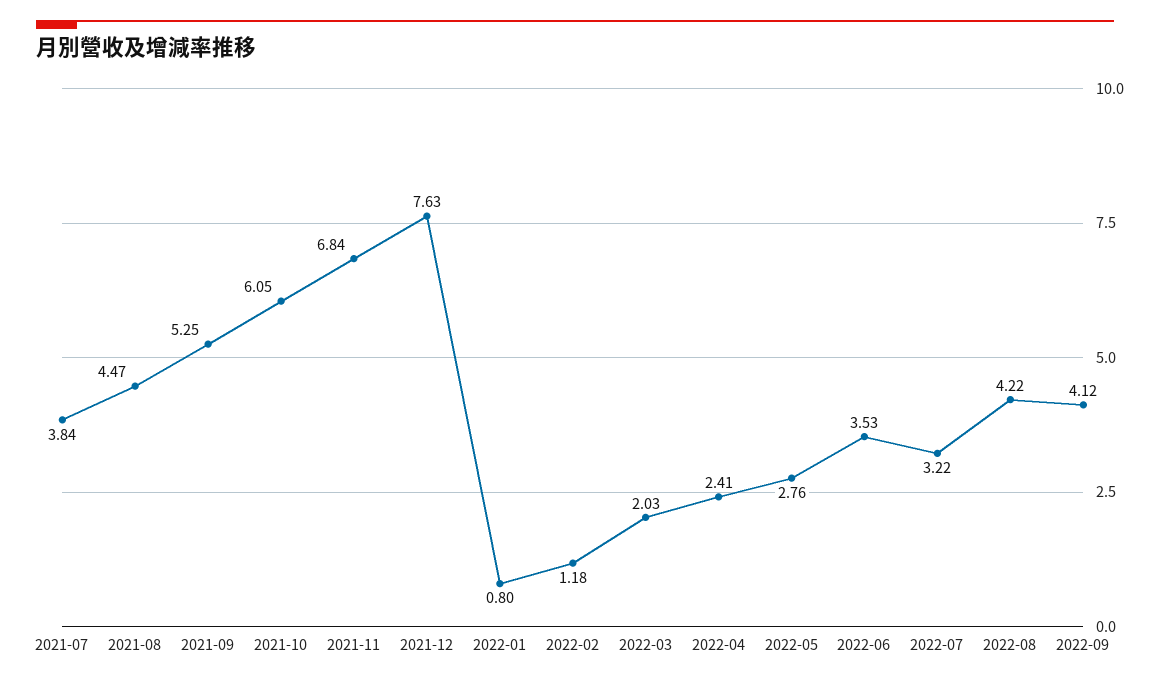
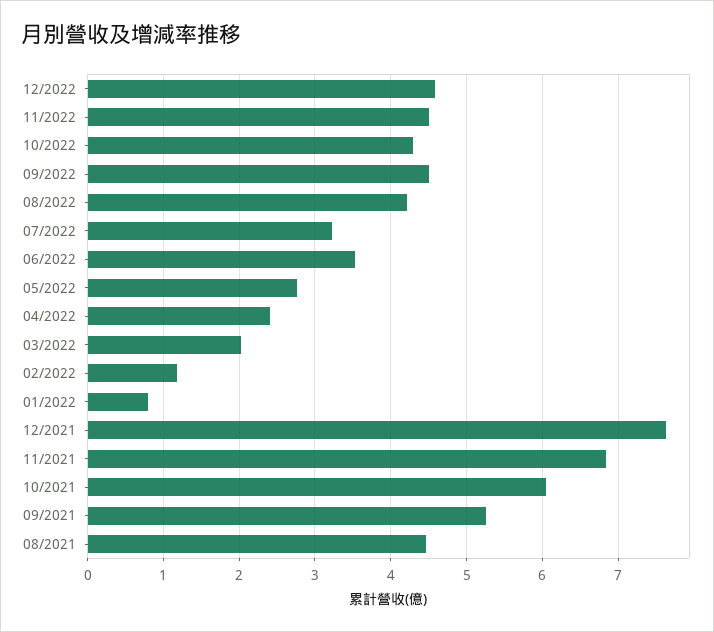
2021-07: 3.84 -> none
2022-09: 4.12 -> 4.5
12/2022: none -> 4.6
11/2022: none -> 4.5
10/2022: none -> 4.3

